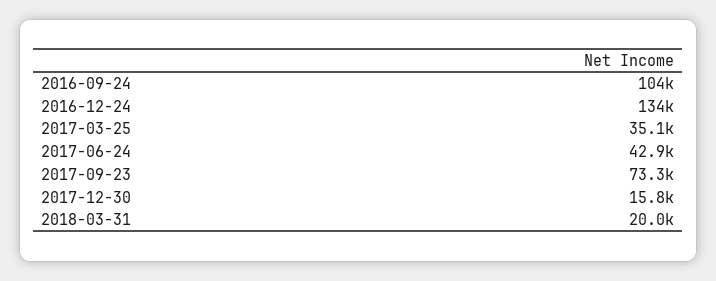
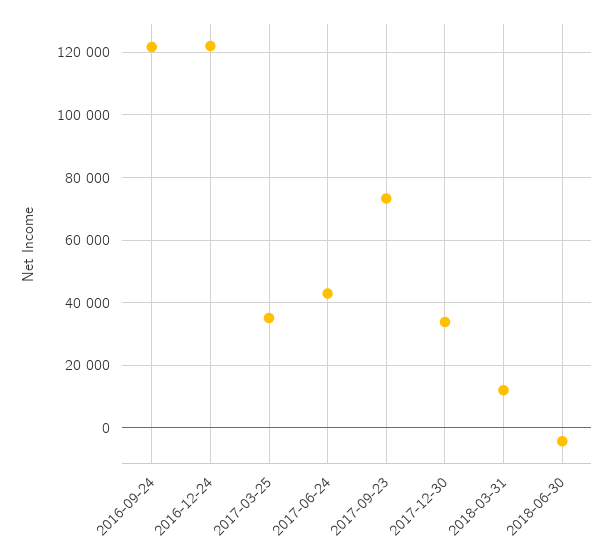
2016-09-24: 104000 -> 122000
2016-12-24: 134000 -> 122000
2017-12-30: 15800 -> 34000
2018-03-31: 20000 -> 12000
2018-06-30: none -> -4000

